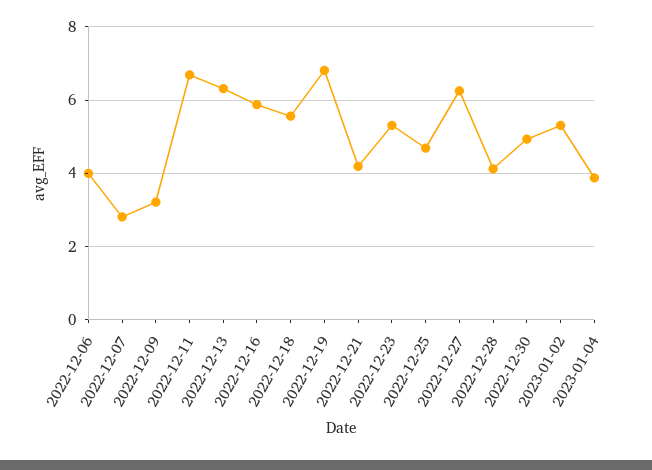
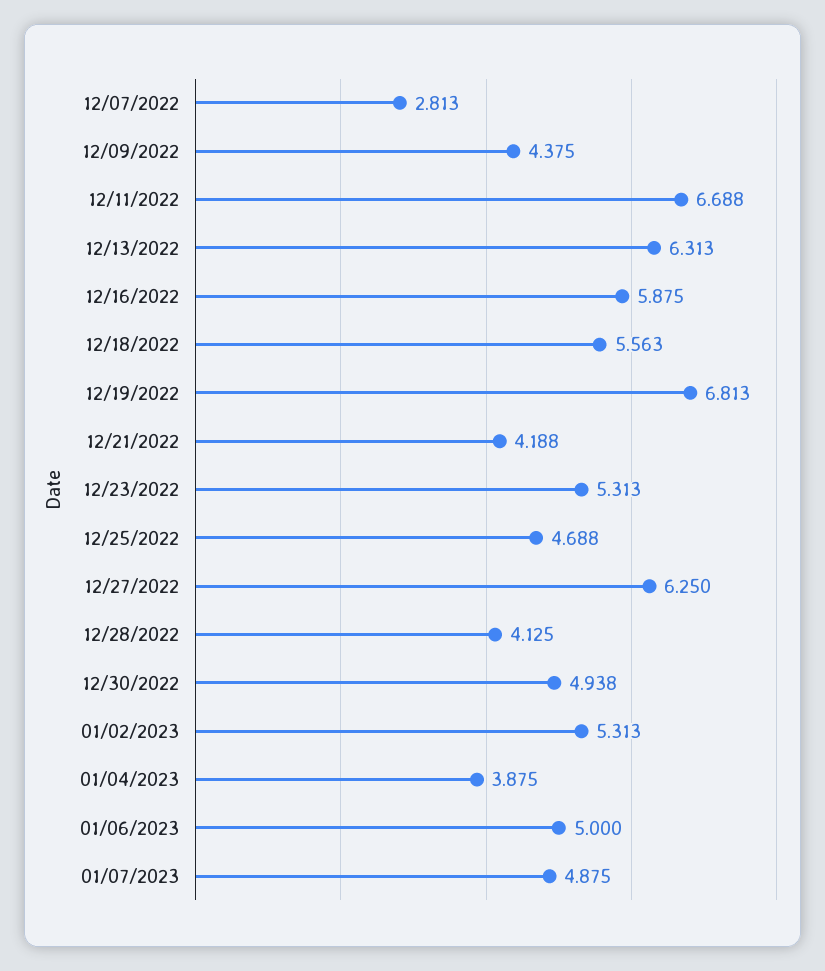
2022-12-06: 4 -> none
2022-12-09: 3.2 -> 4.375
01/06/2023: none -> 5
01/07/2023: none -> 4.875

